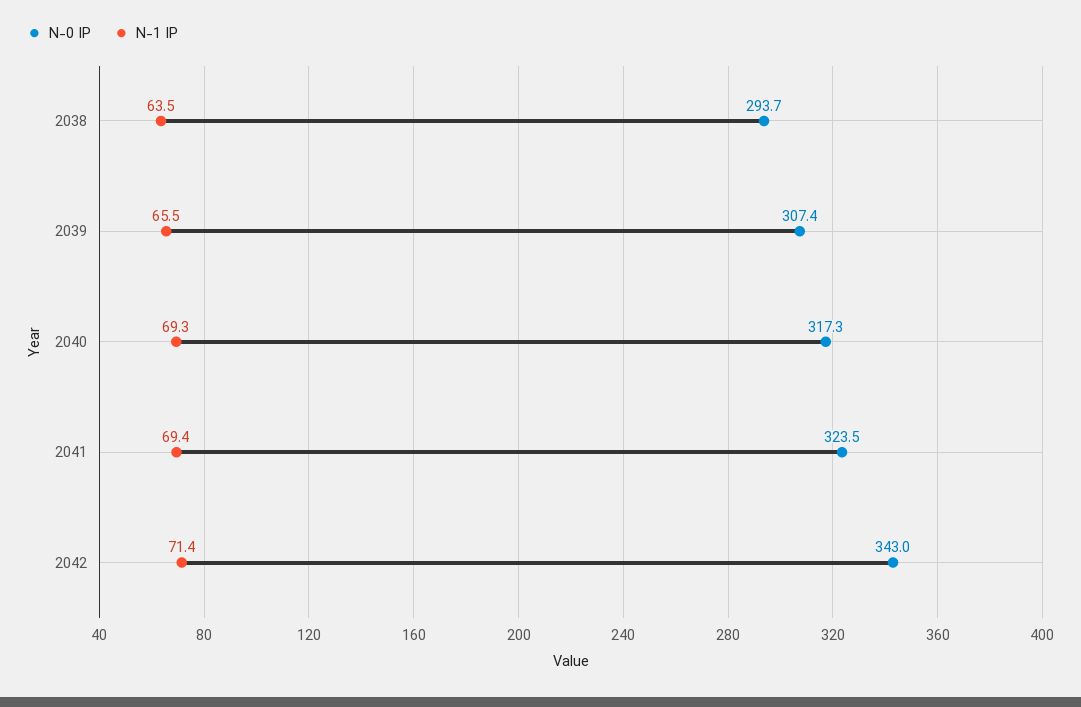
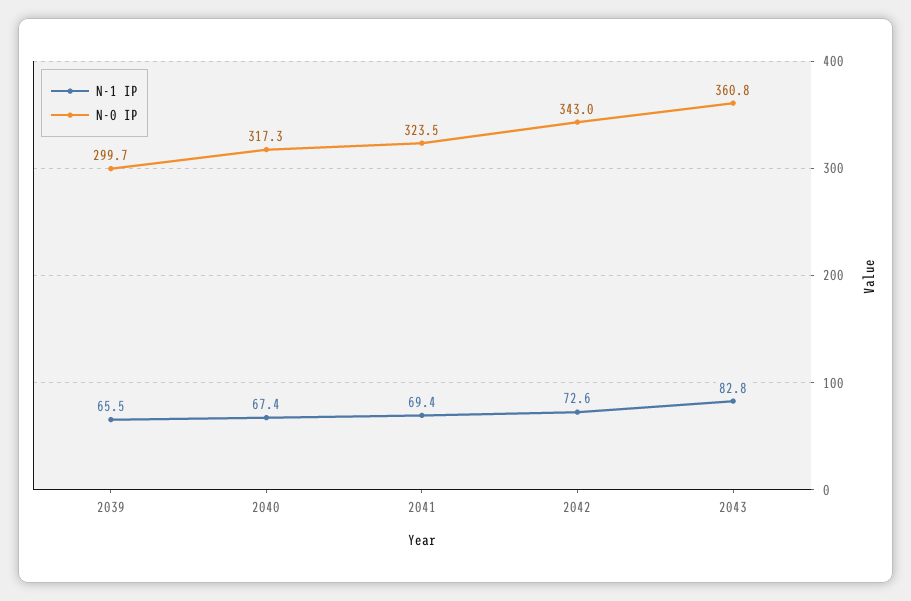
N-0 IP, 2038: 293.7 -> none
N-1 IP, 2038: 63.5 -> none
N-0 IP, 2039: 307.4 -> 299.7
N-1 IP, 2040: 69.3 -> 67.4
N-1 IP, 2042: 71.4 -> 72.6
N-1 IP, 2043: none -> 82.8
N-0 IP, 2043: none -> 360.8

